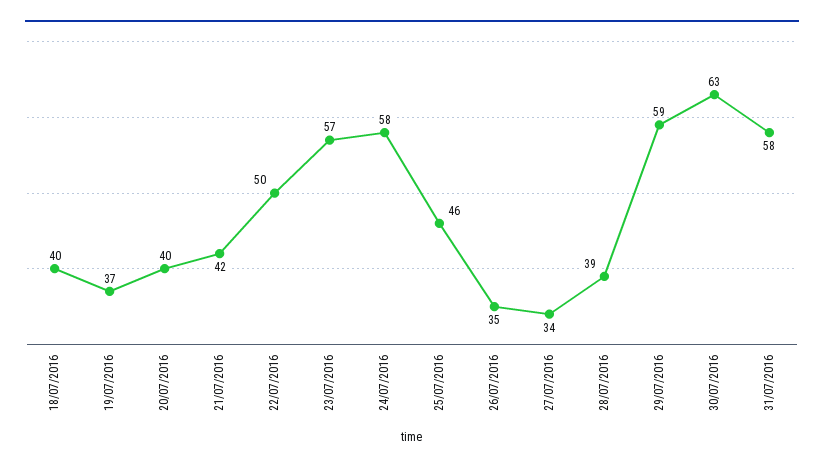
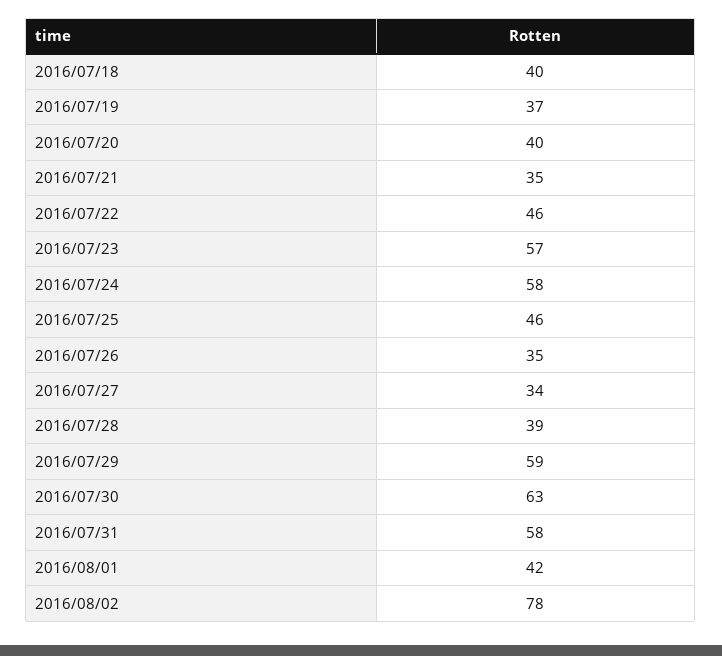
21/07/2016: 42 -> 35
22/07/2016: 50 -> 46
2016/08/01: none -> 42
2016/08/02: none -> 78

